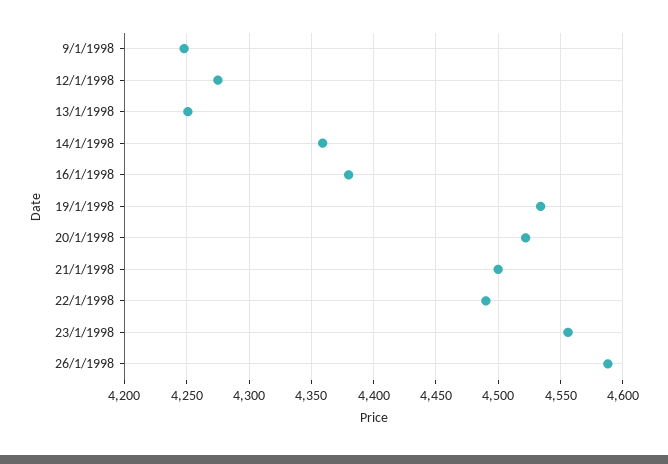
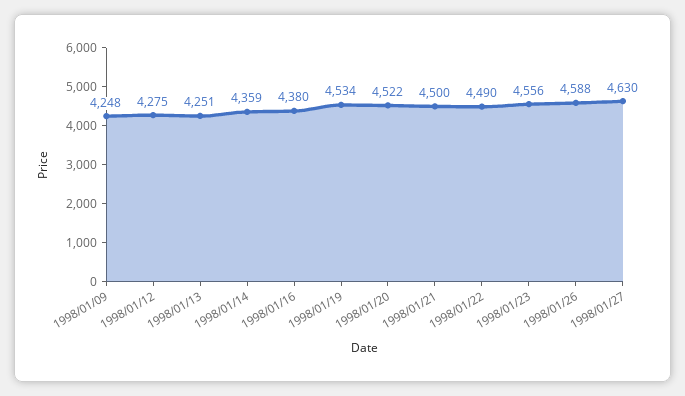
1998/01/27: none -> 4630

